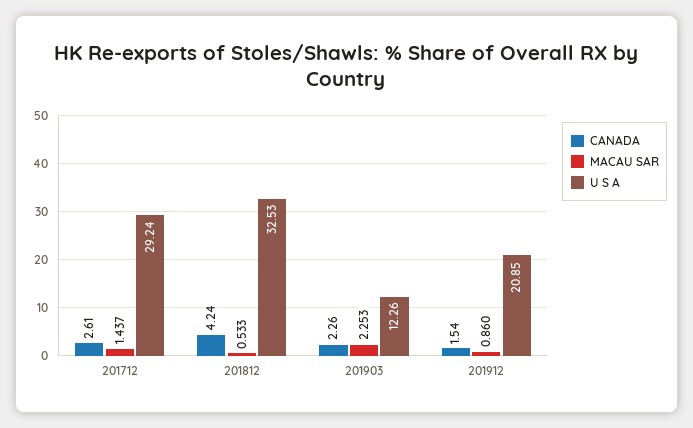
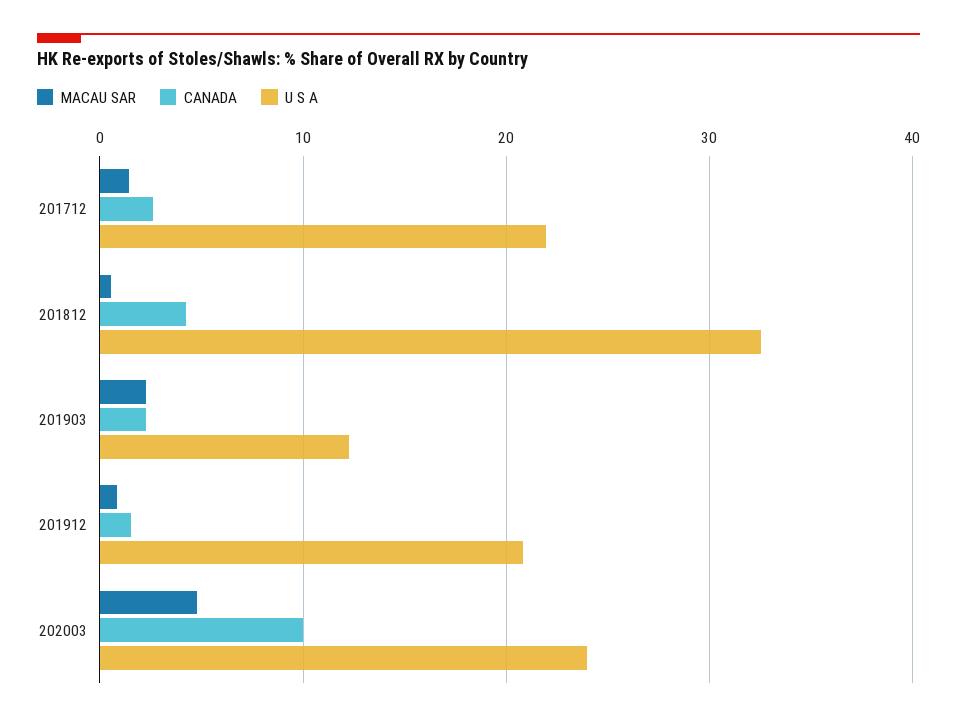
U S A, 201712: 29.24 -> 22
MACAU SAR, 202003: none -> 5
CANADA, 202003: none -> 10
U S A, 202003: none -> 24

